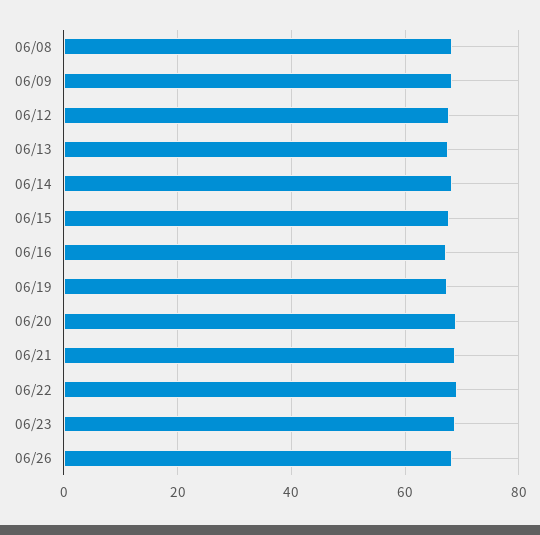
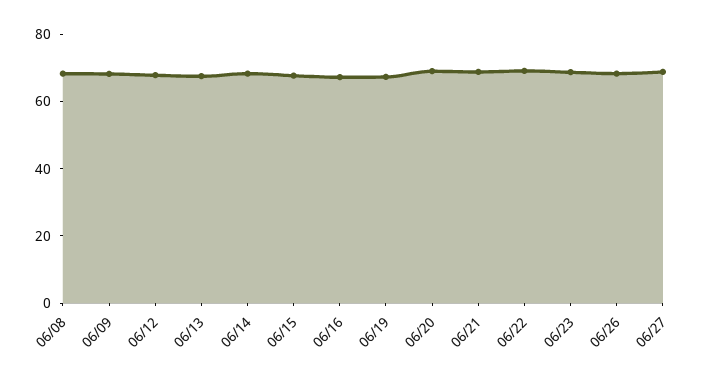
06/27: none -> 70

